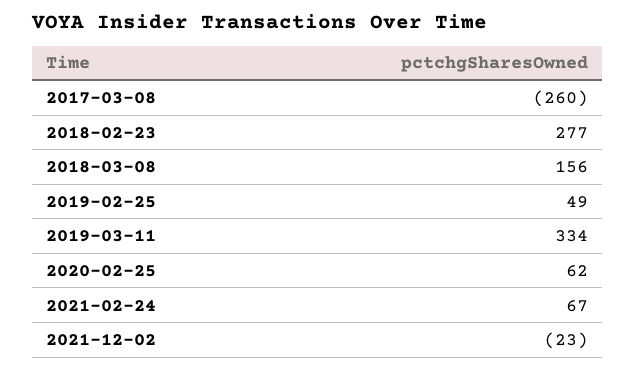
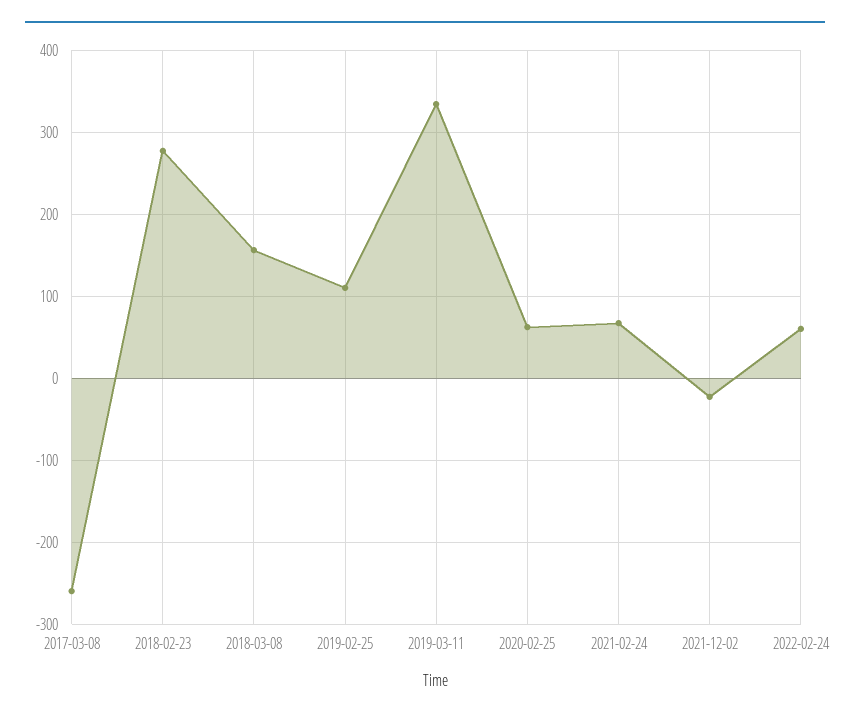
2019-02-25: 49 -> 110
2022-02-24: none -> 60

